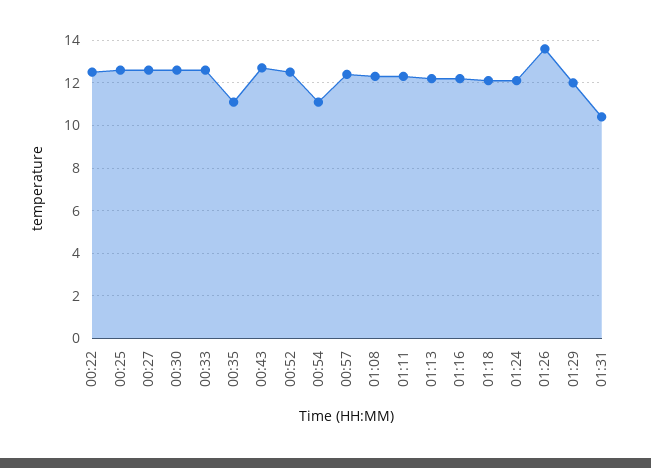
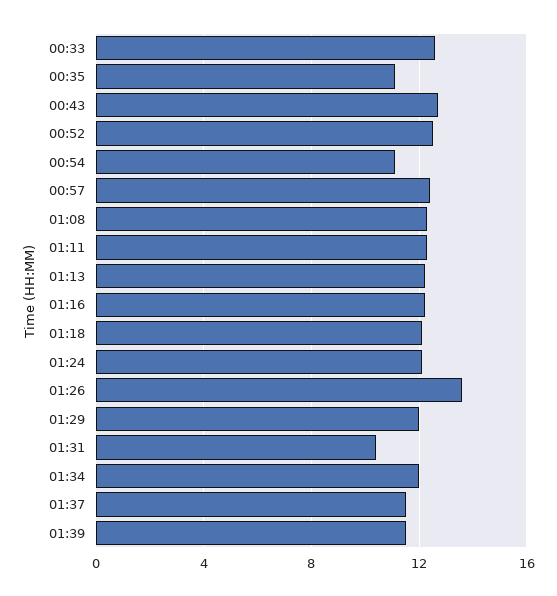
00:22: 12.5 -> none
00:25: 12.5 -> none
00:27: 12.5 -> none
00:30: 12.5 -> none
01:34: none -> 12
01:37: none -> 11.5
01:39: none -> 11.5

